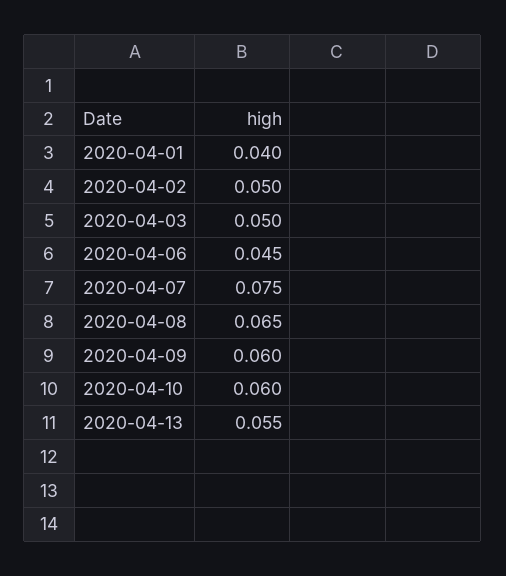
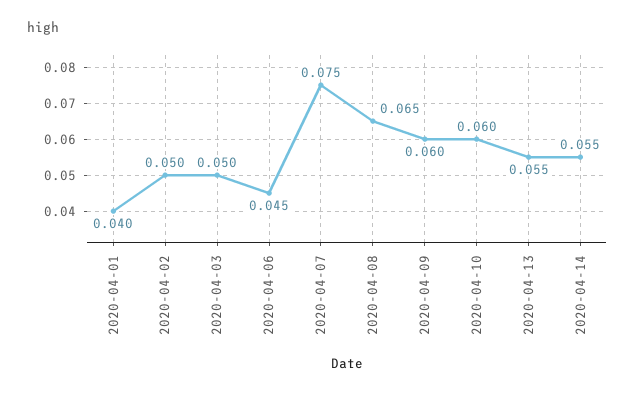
2020-04-14: none -> 0.055

